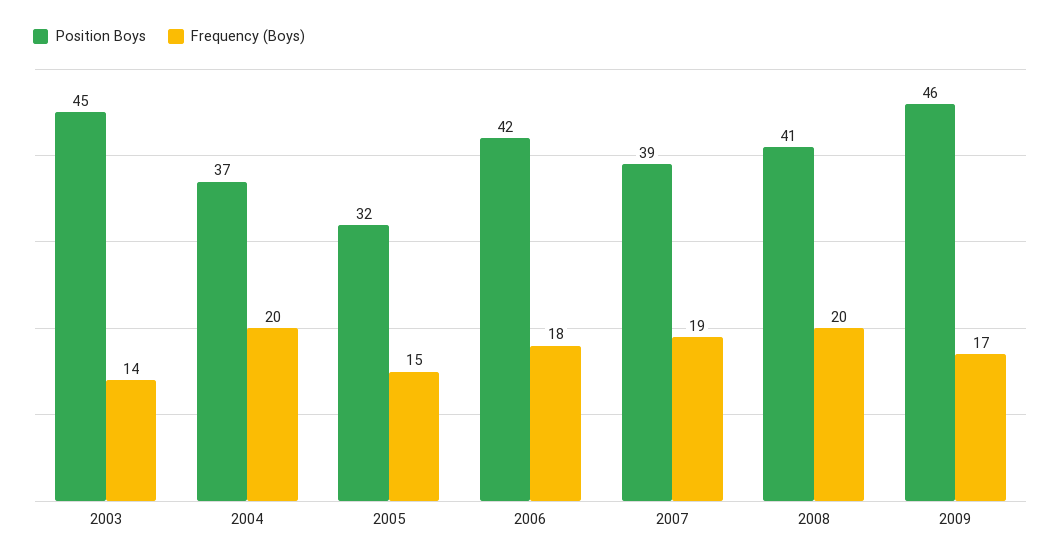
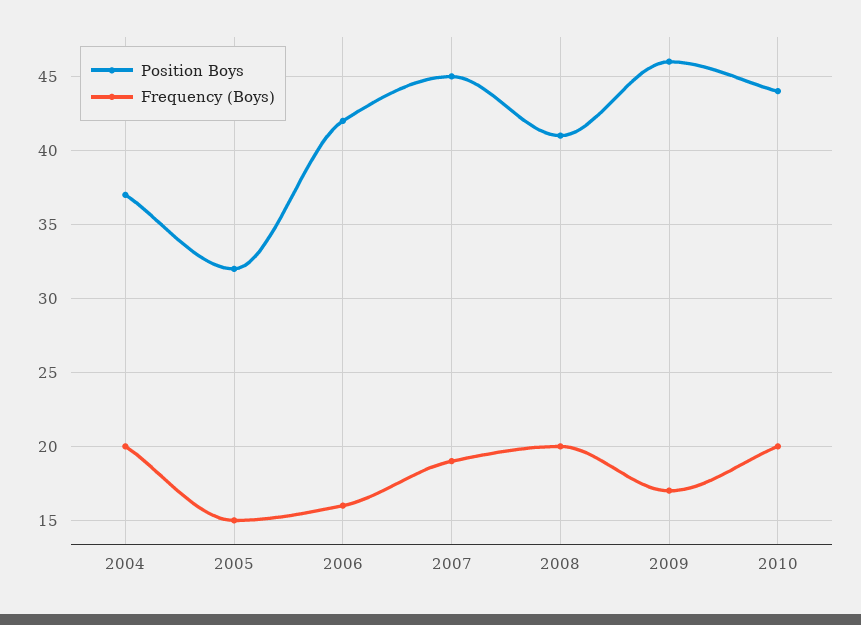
Position Boys, 2003: 45 -> none
Frequency (Boys), 2003: 14 -> none
Frequency (Boys), 2006: 18 -> 16
Position Boys, 2007: 39 -> 45
Position Boys, 2010: none -> 44
Frequency (Boys), 2010: none -> 20

